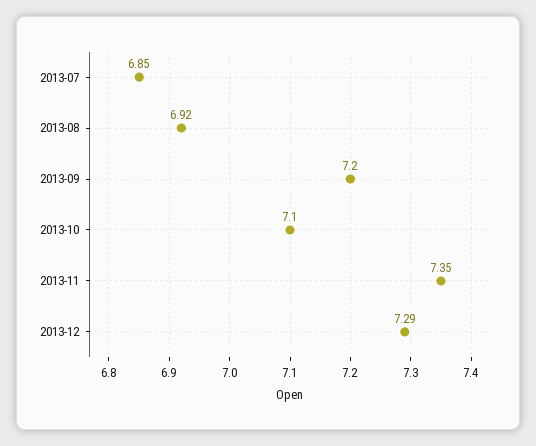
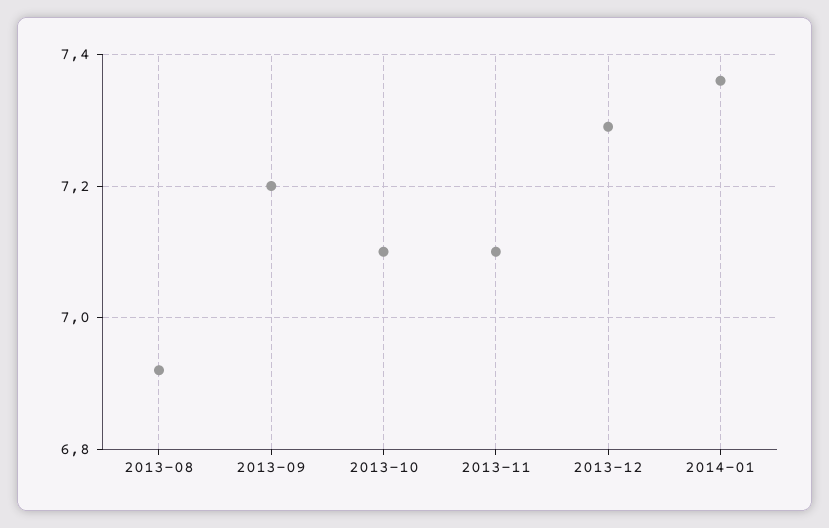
2013-07: 6.85 -> none
2013-11: 7.35 -> 7.1
2014-01: none -> 7.35

